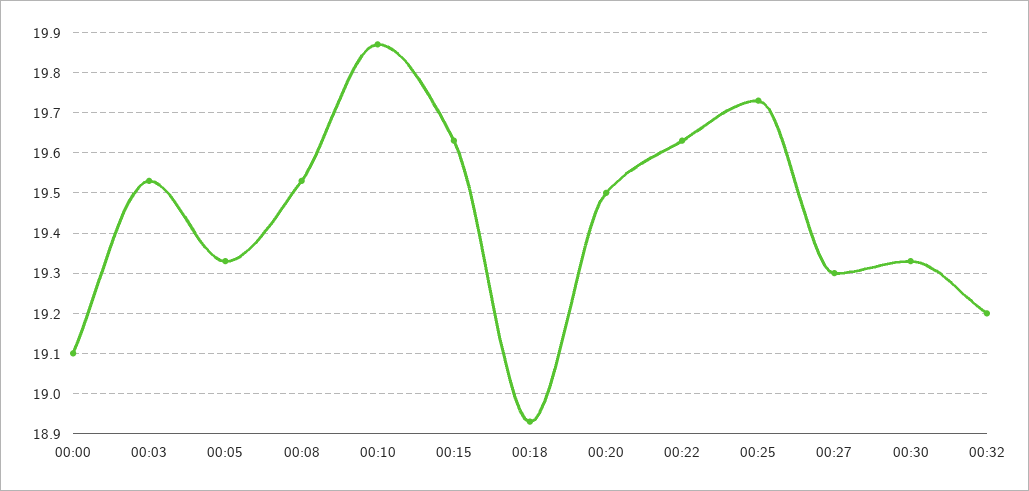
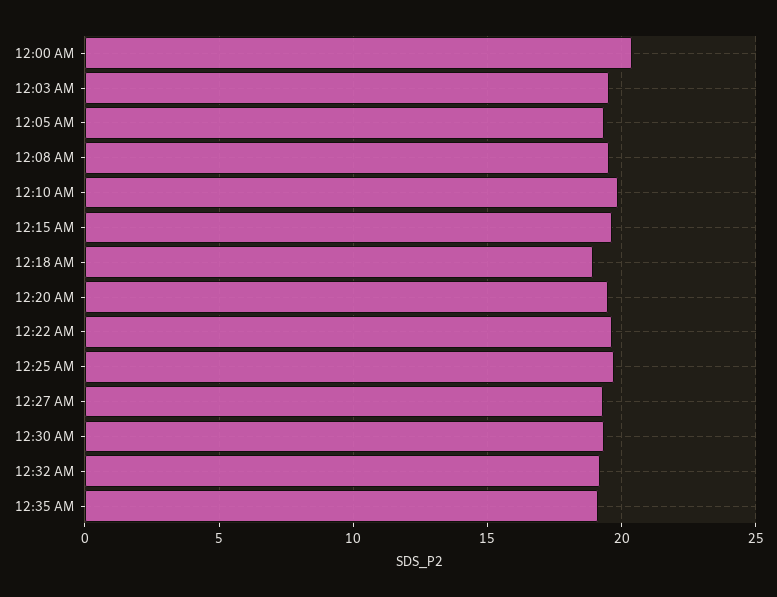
00:00: 19.1 -> 20.5
12:35 AM: none -> 19

